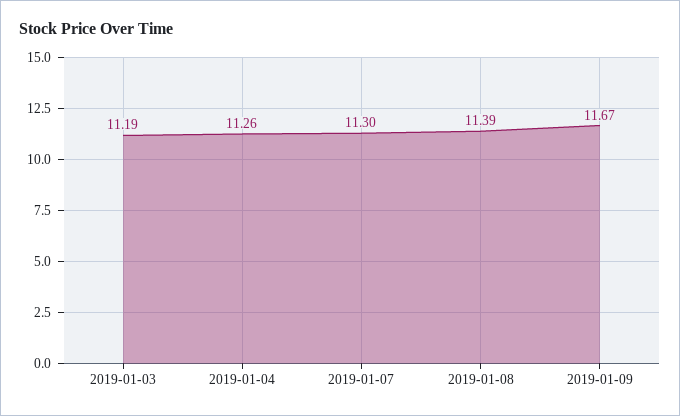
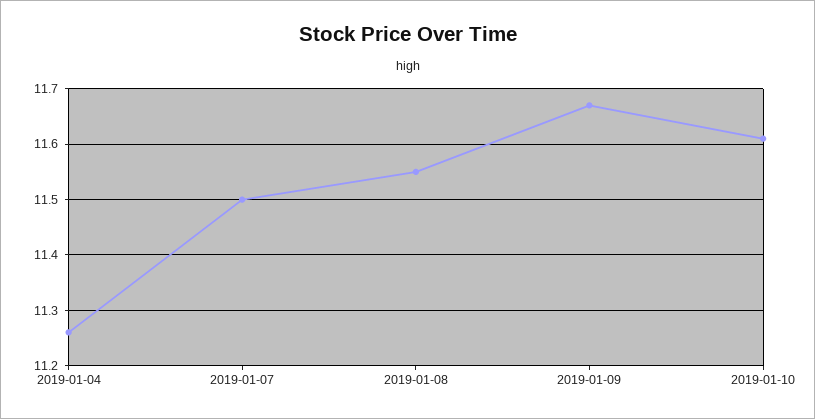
2019-01-03: 11.19 -> none
2019-01-07: 11.3 -> 11.5
2019-01-08: 11.39 -> 11.55
2019-01-10: none -> 11.6

